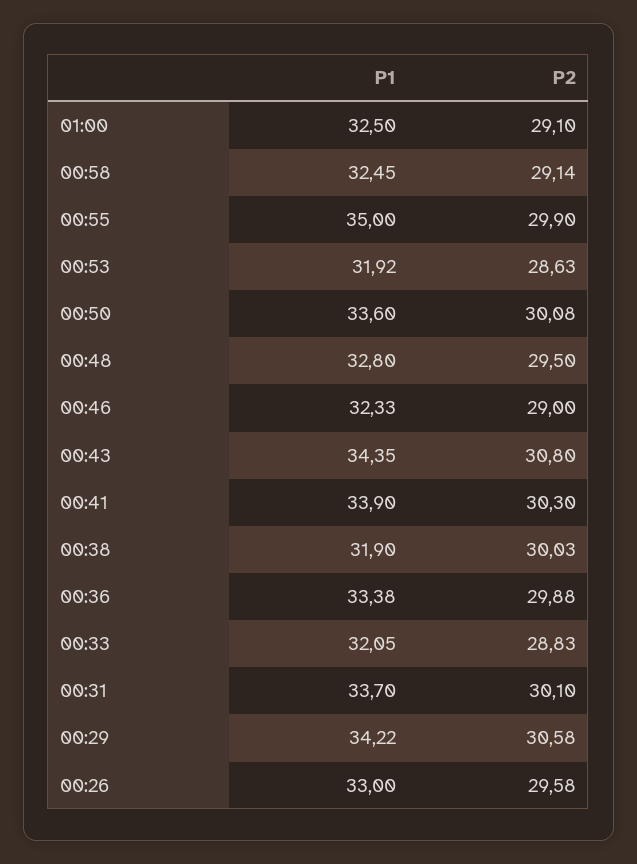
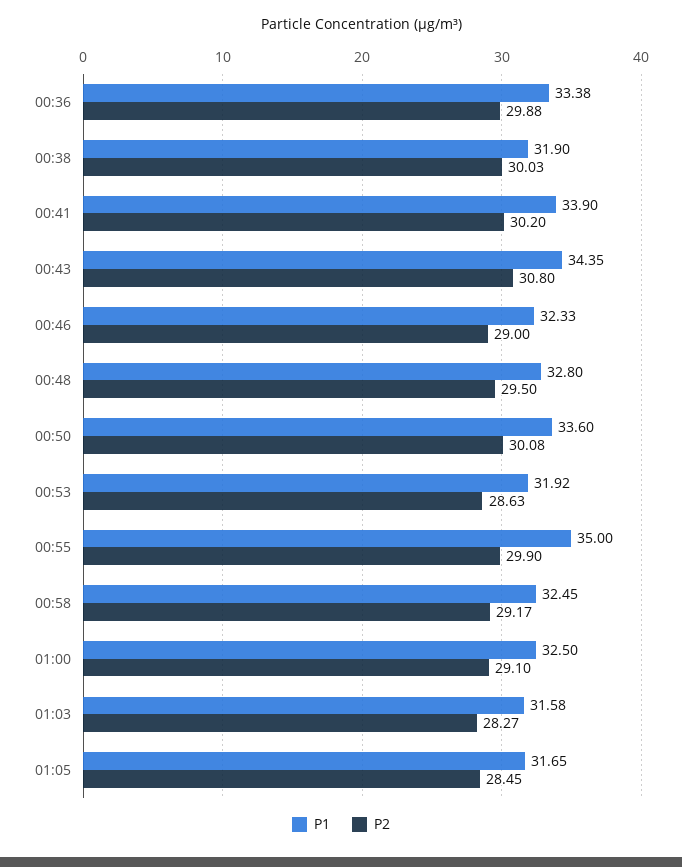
P2, 00:58: 29.14 -> 29.17
P2, 00:41: 30.3 -> 30.2
P1, 00:33: 32.05 -> none
P2, 00:33: 28.83 -> none
P1, 00:31: 33.7 -> none
P2, 00:31: 30.1 -> none
P1, 00:29: 34.22 -> none
P2, 00:29: 30.58 -> none
P1, 00:26: 33 -> none
P2, 00:26: 29.58 -> none
P1, 01:03: none -> 31.58
P2, 01:03: none -> 28.27
P1, 01:05: none -> 31.65
P2, 01:05: none -> 28.45

